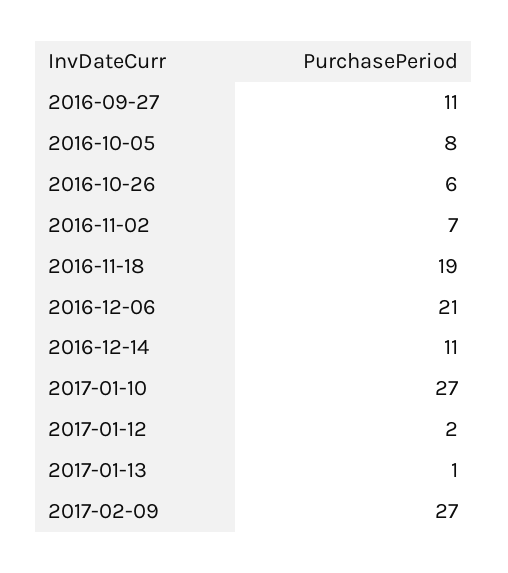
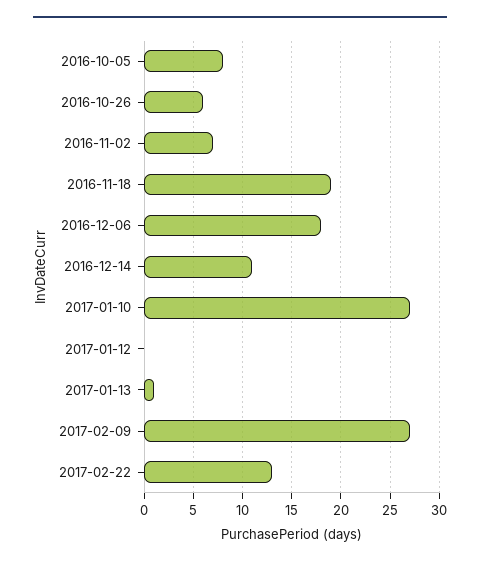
2016-09-27: 11 -> none
2016-12-06: 21 -> 18
2017-01-12: 2 -> 0
2017-02-22: none -> 13

